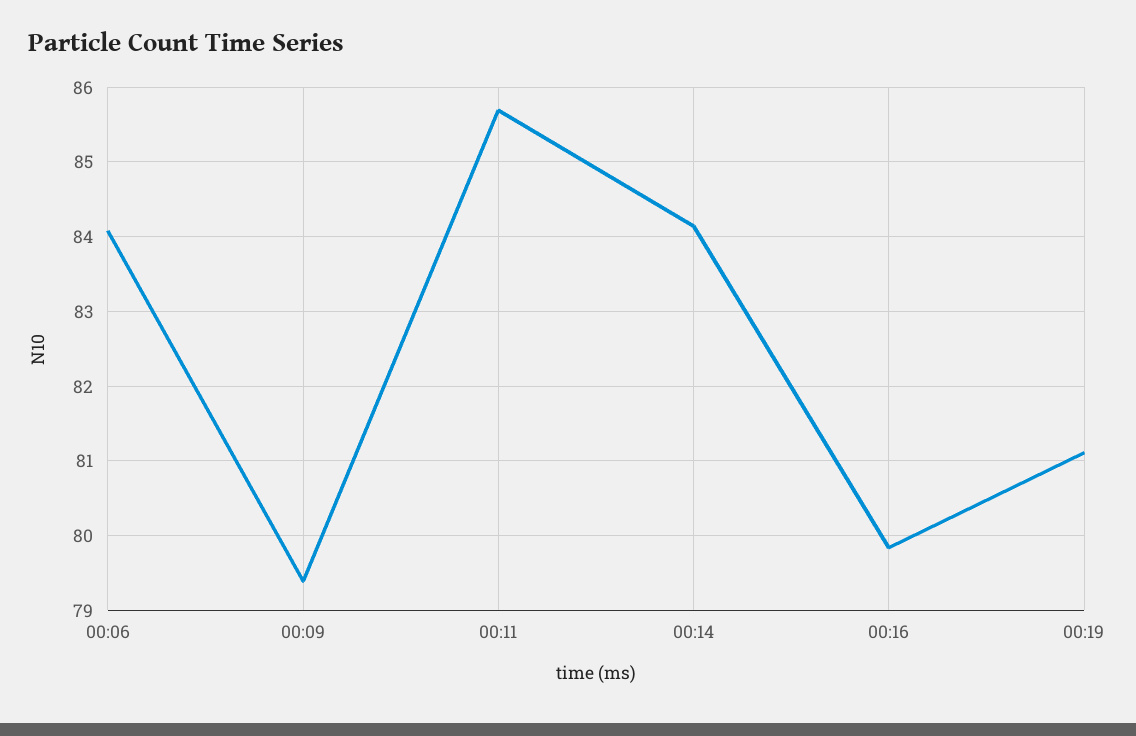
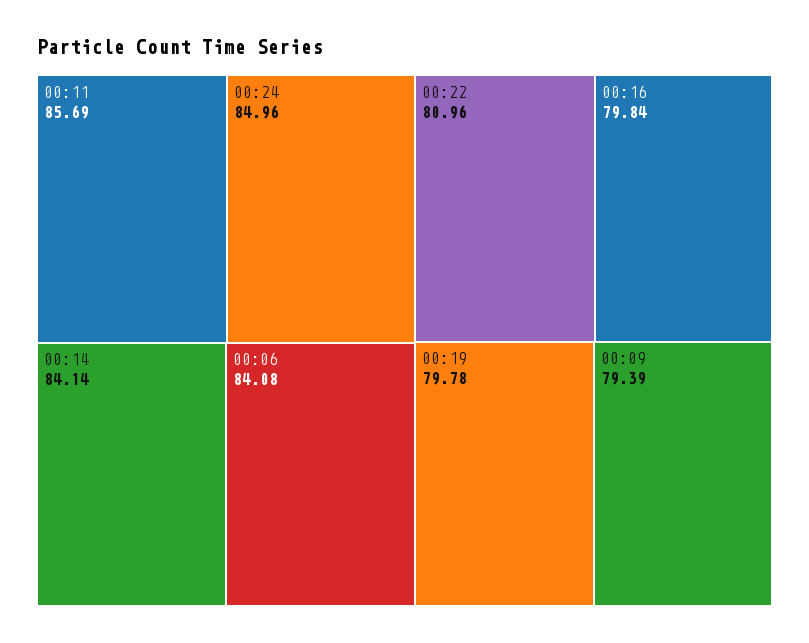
00:19: 81.1 -> 79.78
00:24: none -> 84.96
00:22: none -> 80.96

